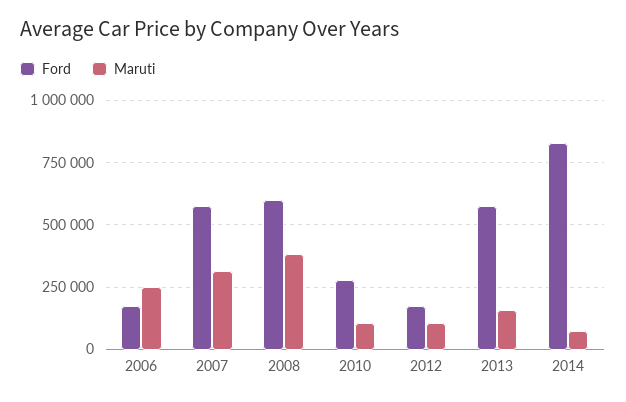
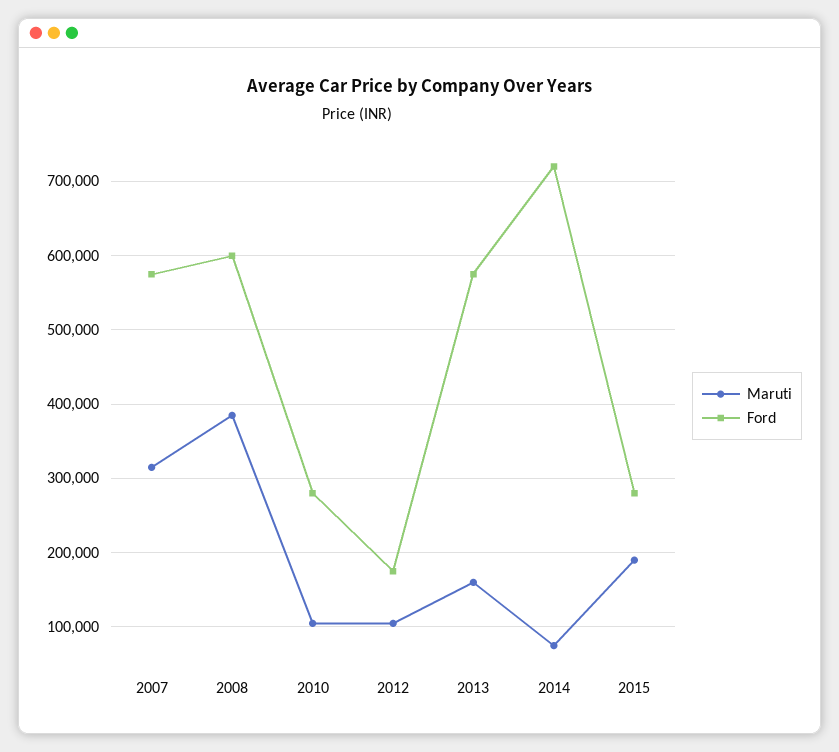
Ford, 2006: 175000 -> none
Maruti, 2006: 250000 -> none
Ford, 2014: 825000 -> 720000
Maruti, 2015: none -> 190000
Ford, 2015: none -> 280000

